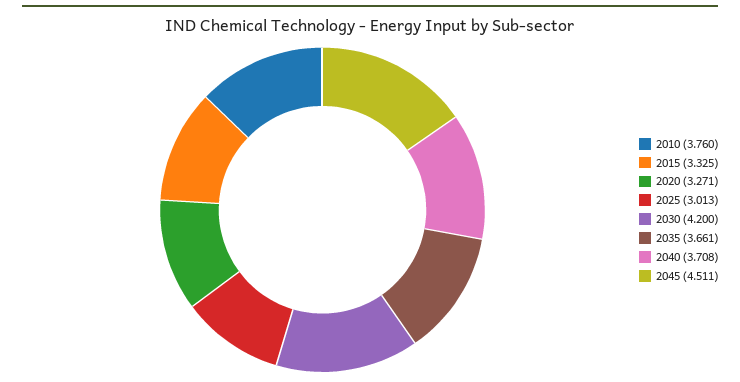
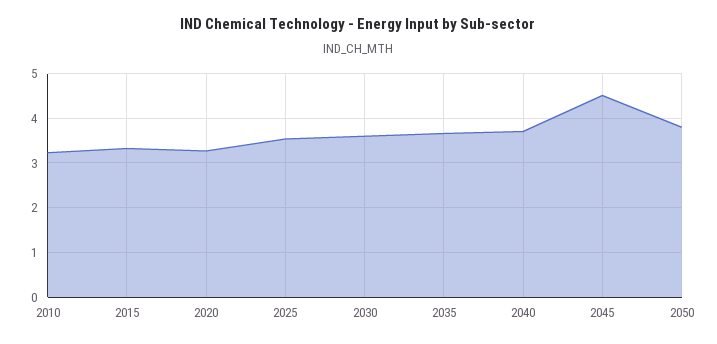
2010: 3.76 -> 3.2
2025: 3.013 -> 3.6
2030: 4.2 -> 3.6
2050: none -> 3.8

